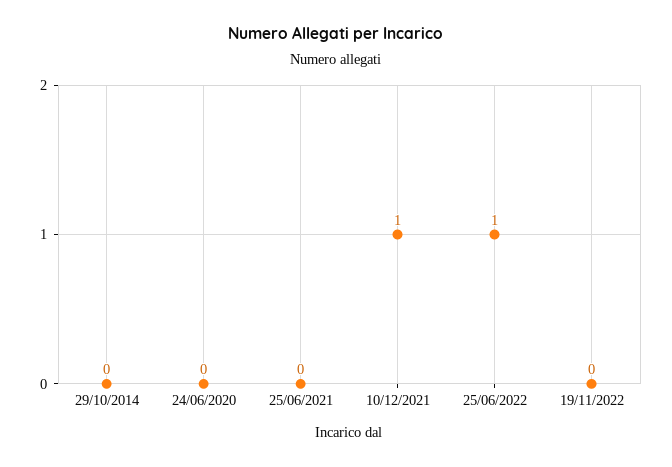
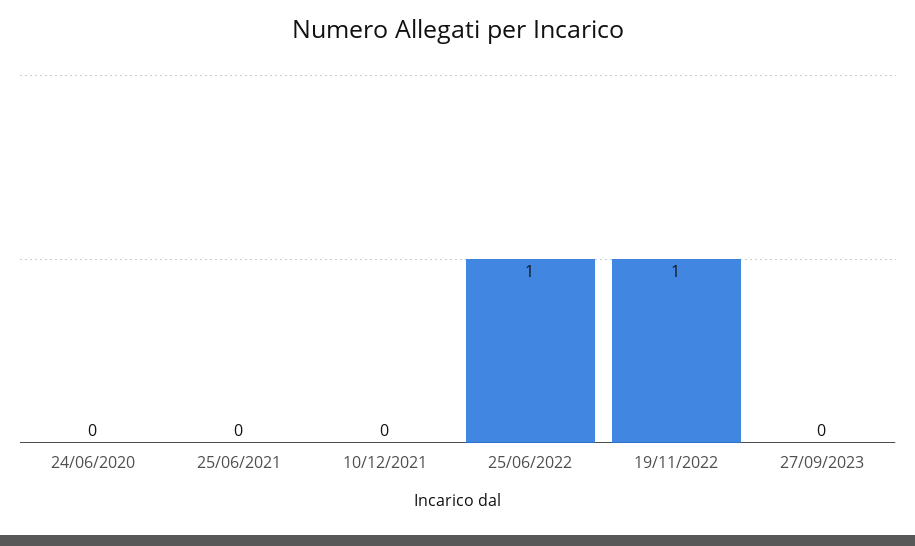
29/10/2014: 0 -> none
10/12/2021: 1 -> 0
19/11/2022: 0 -> 1
27/09/2023: none -> 0

